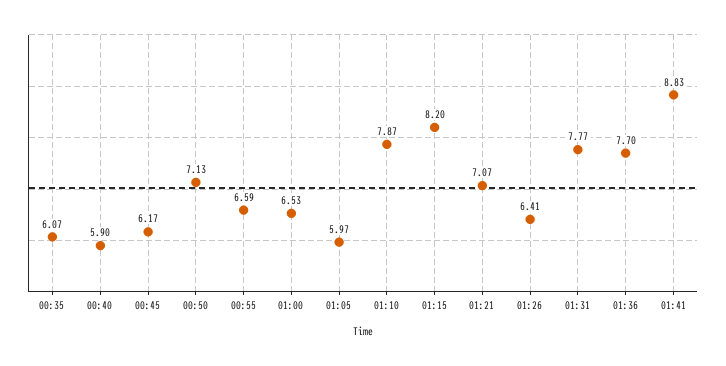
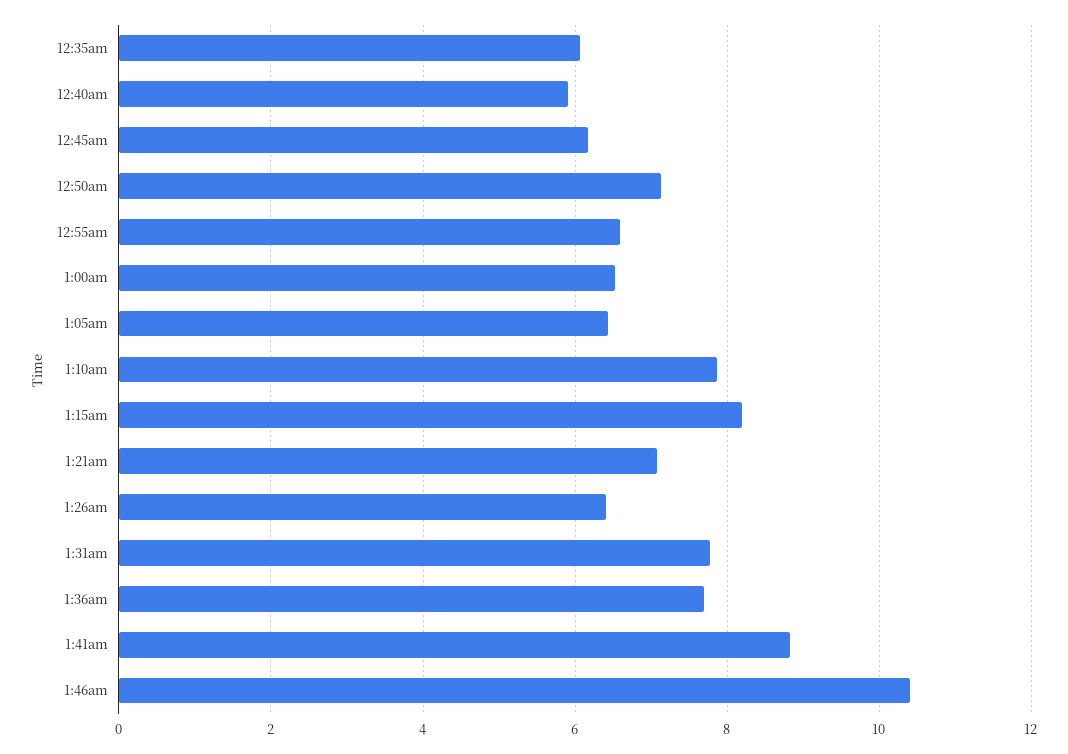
01:05: 5.97 -> 6.4
1:46am: none -> 10.4

